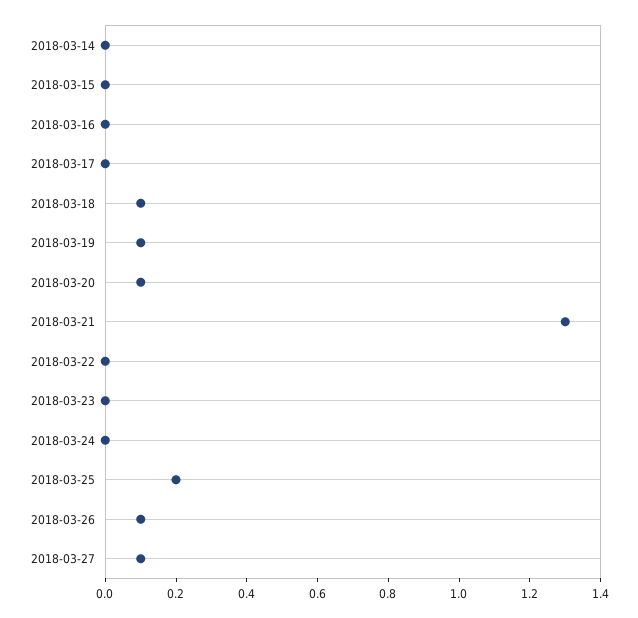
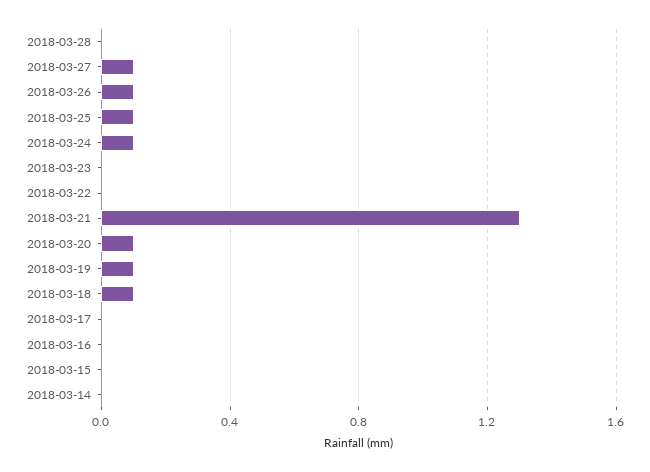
2018-03-24: 0 -> 0.1
2018-03-25: 0.2 -> 0.1
2018-03-28: none -> 0

